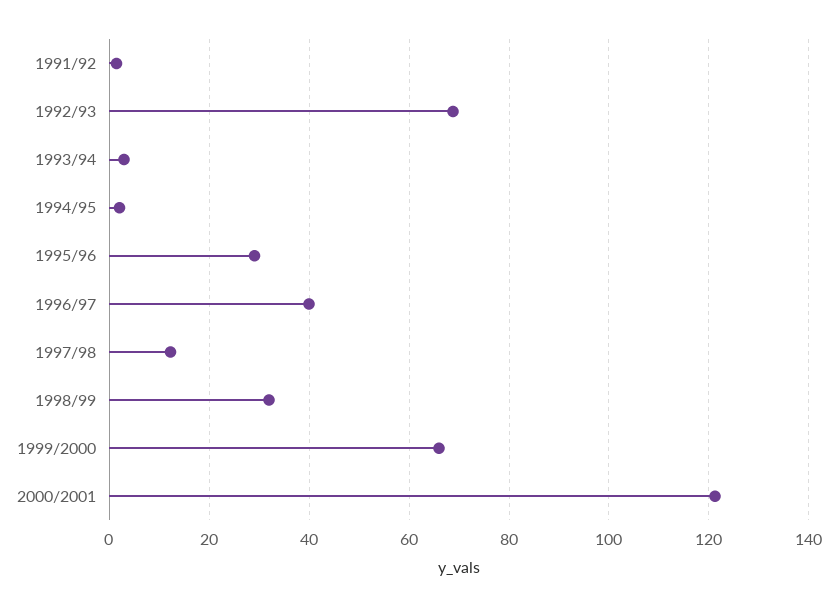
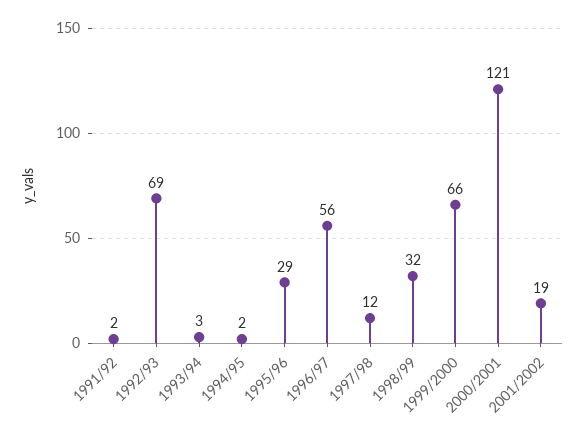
1996/97: 40 -> 56
2001/2002: none -> 19

